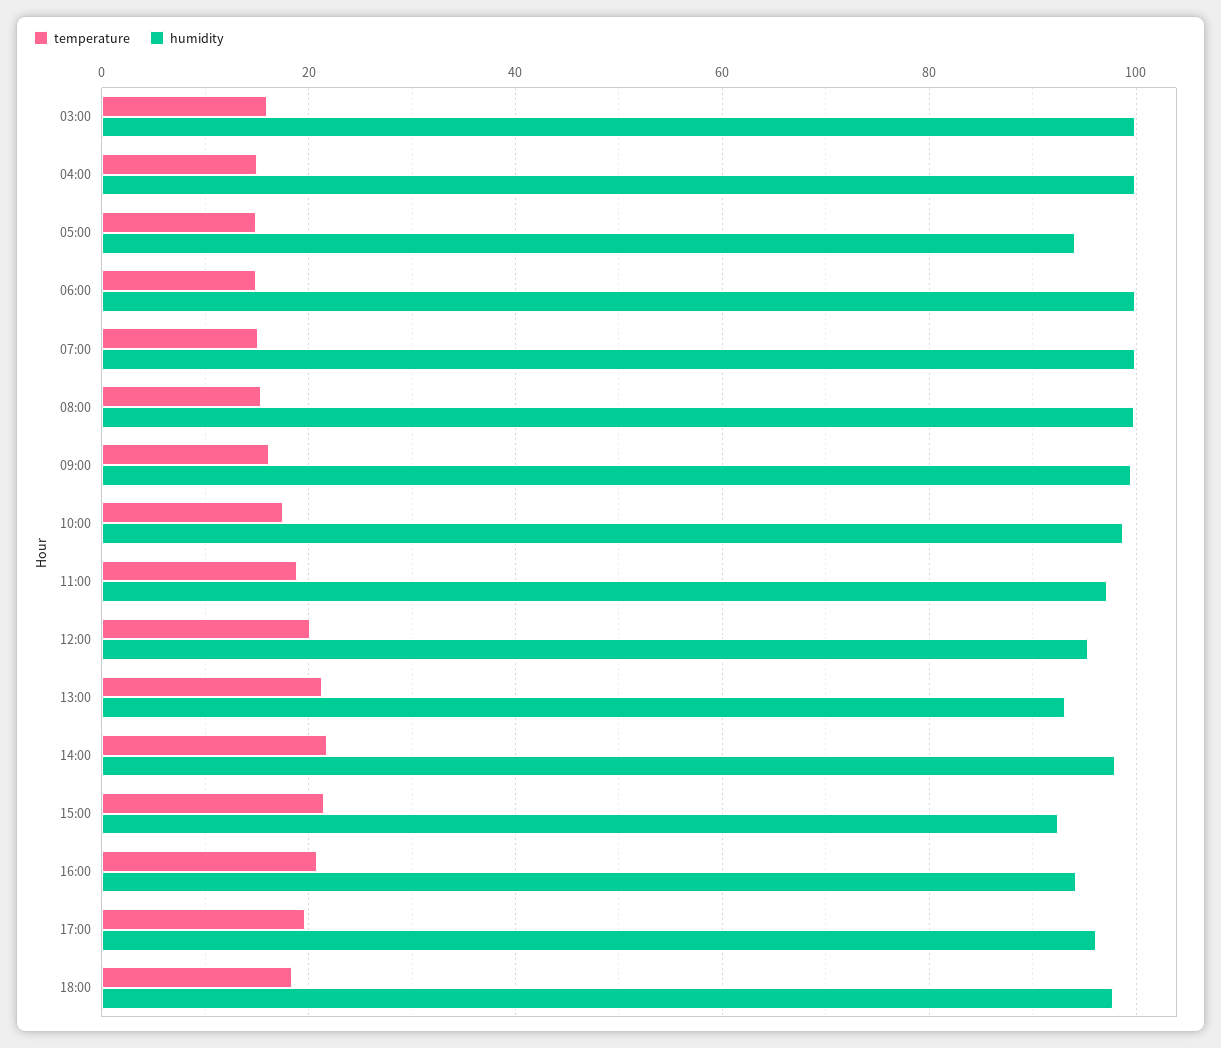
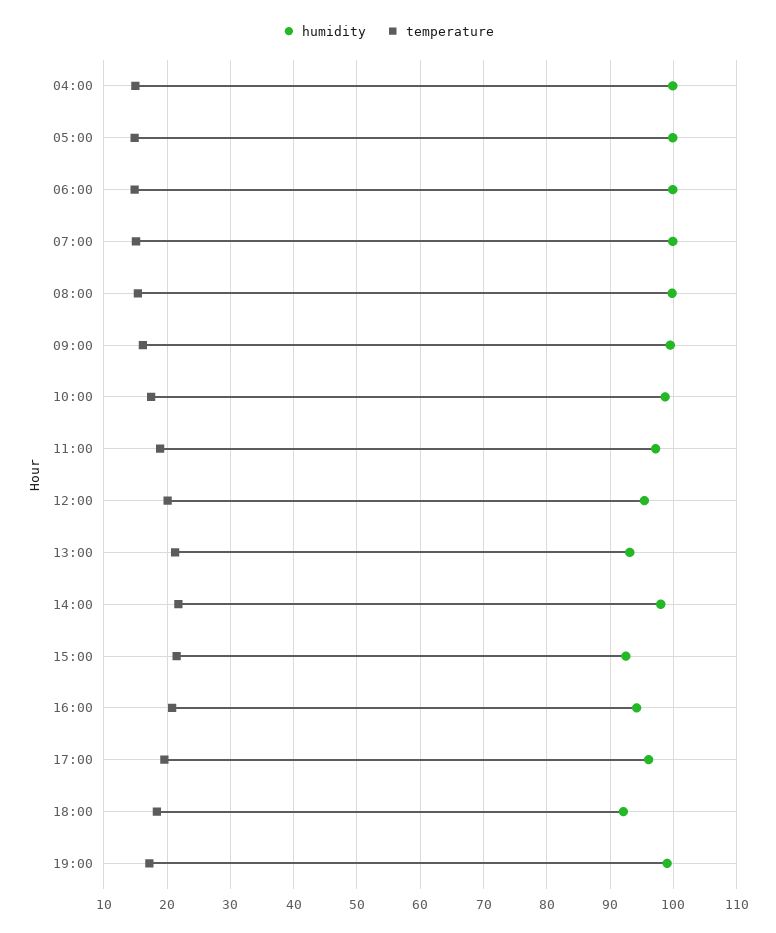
temperature, 03:00: 16 -> none
humidity, 03:00: 100 -> none
humidity, 05:00: 94 -> 100
humidity, 18:00: 98 -> 92
humidity, 19:00: none -> 99
temperature, 19:00: none -> 17

